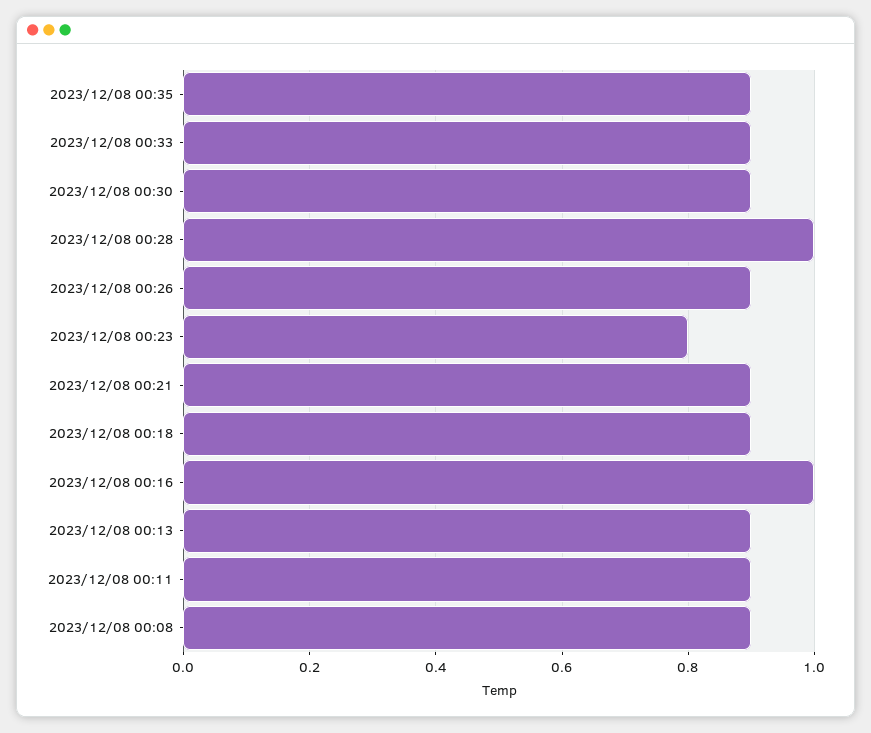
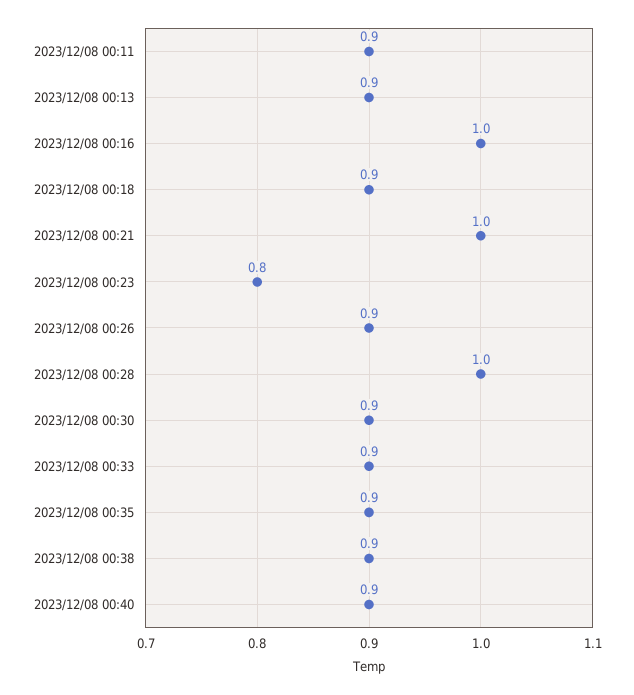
2023/12/08 00:21: 0.9 -> 1
2023/12/08 00:08: 0.9 -> none
2023/12/08 00:38: none -> 0.9
2023/12/08 00:40: none -> 0.9

